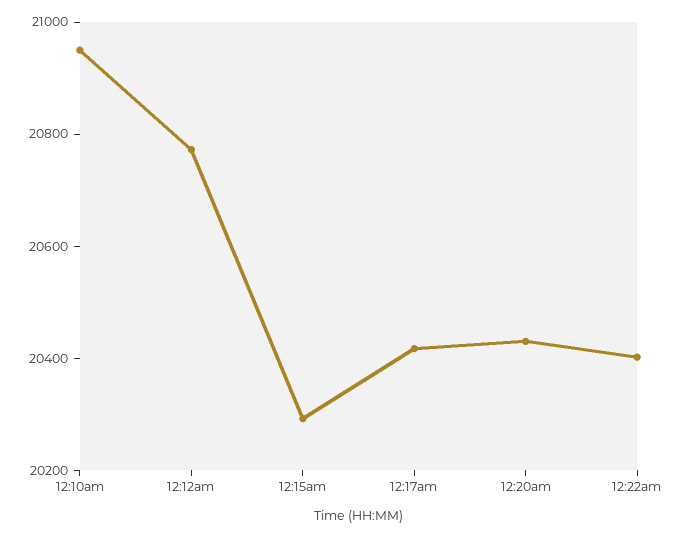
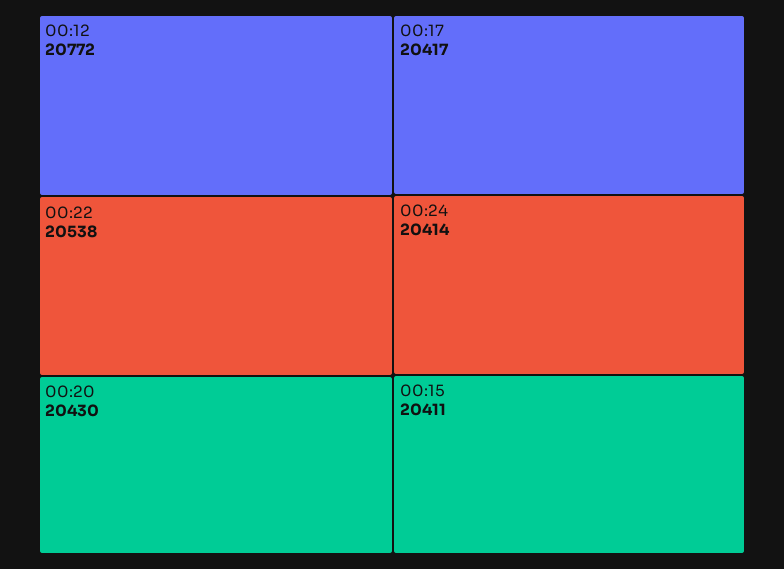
12:10am: 20950 -> none
12:15am: 20300 -> 20411
12:22am: 20400 -> 20538
00:24: none -> 20414

